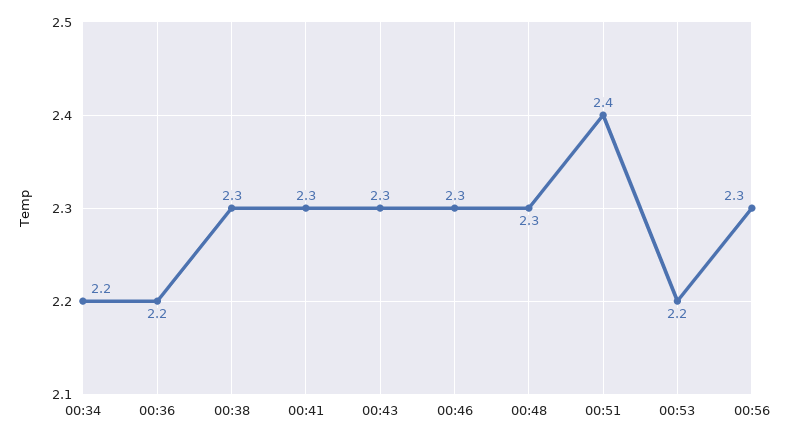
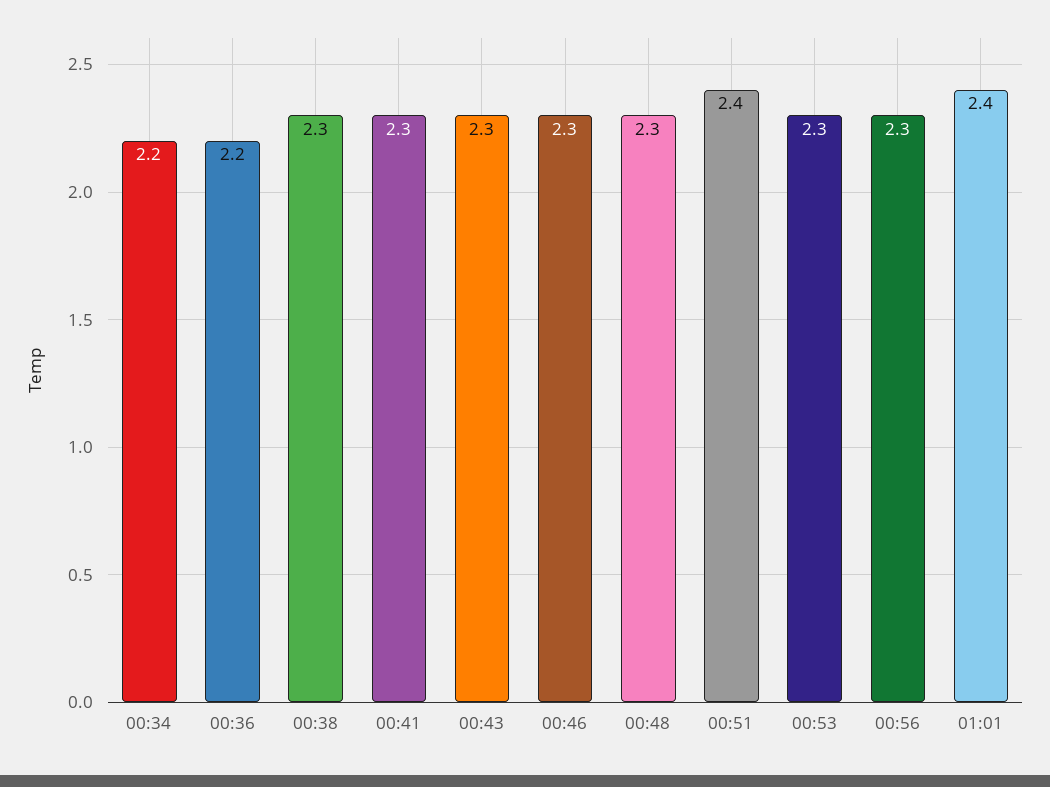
00:53: 2.2 -> 2.3
01:01: none -> 2.4

